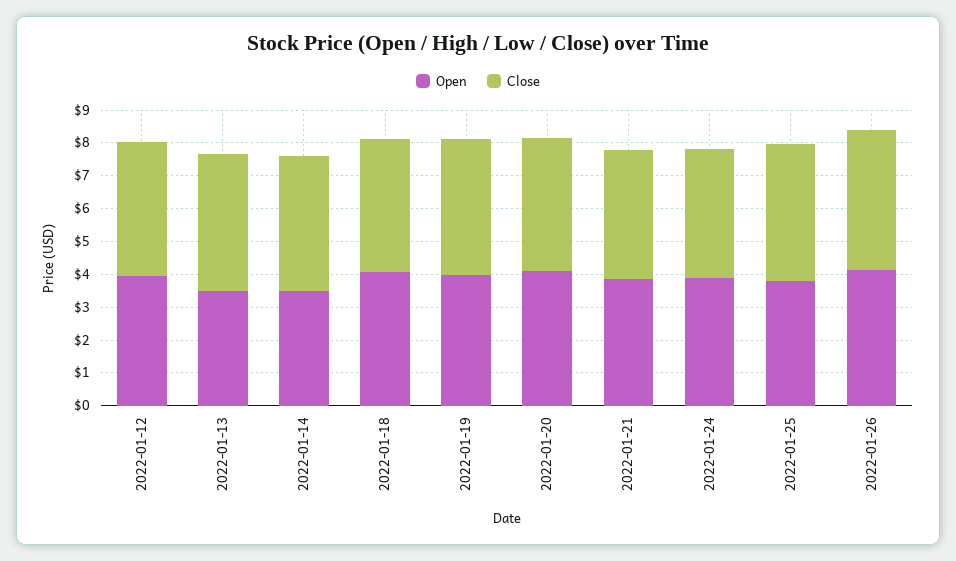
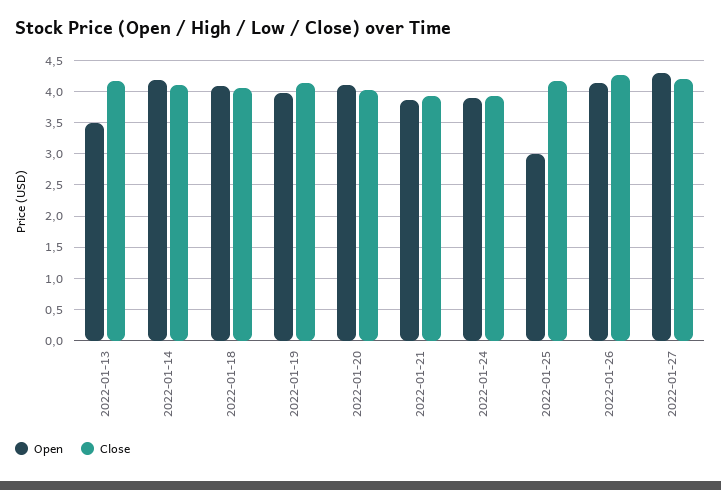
Open, 2022-01-12: 4 -> none
Close, 2022-01-12: 4 -> none
Open, 2022-01-14: 3.5 -> 4.2
Open, 2022-01-25: 3.75 -> 3
Open, 2022-01-27: none -> 4.3
Close, 2022-01-27: none -> 4.2

